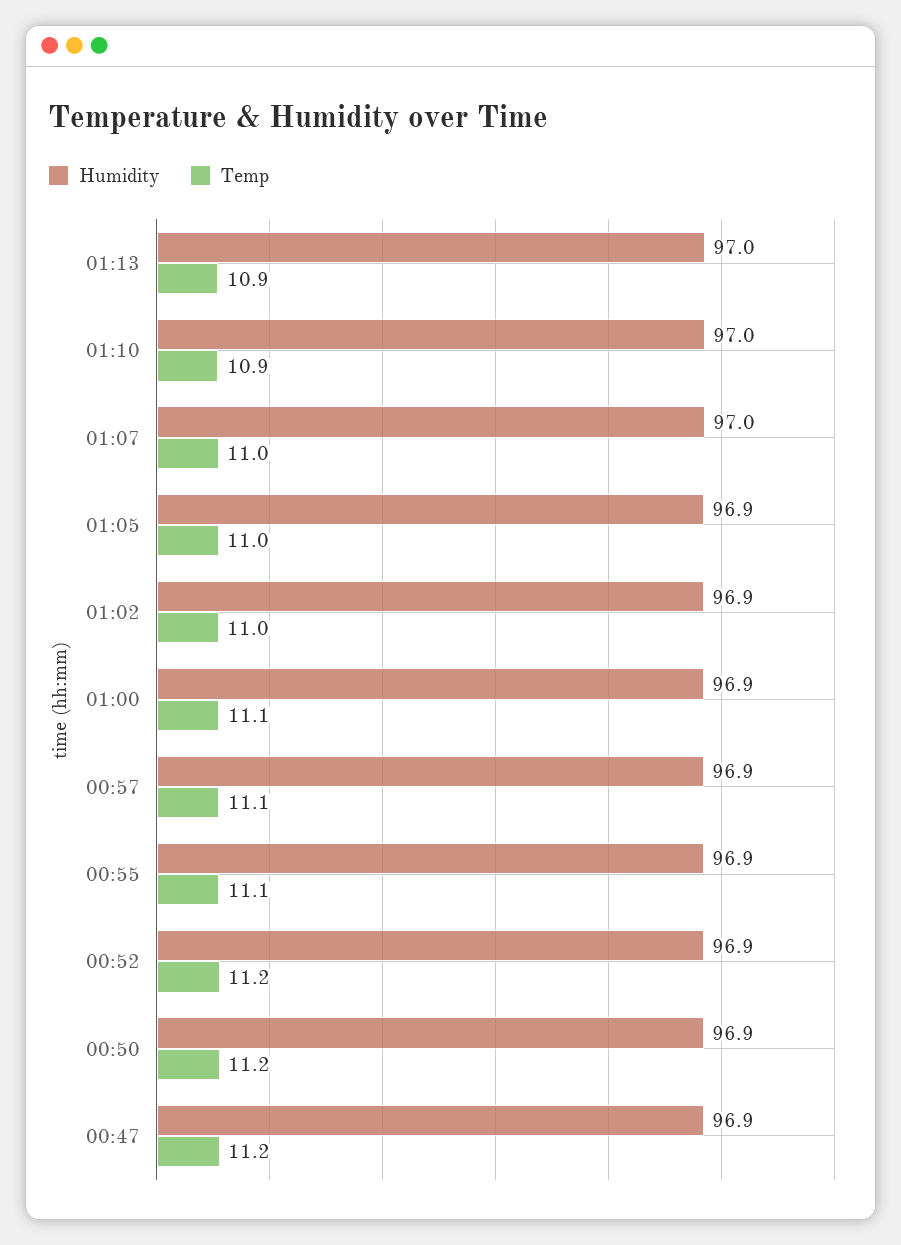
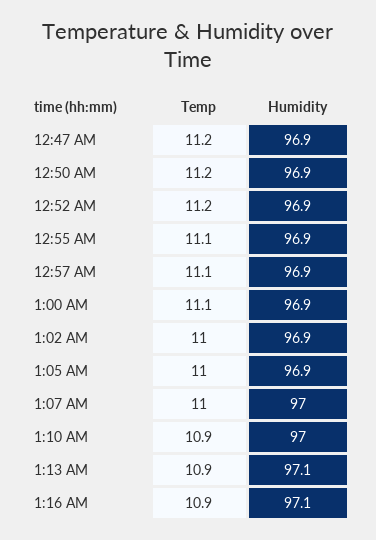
Humidity, 01:13: 97 -> 97.1
Temp, 1:16 AM: none -> 10.9
Humidity, 1:16 AM: none -> 97.1

